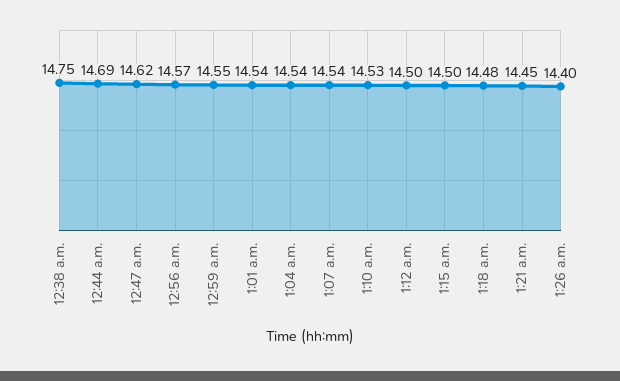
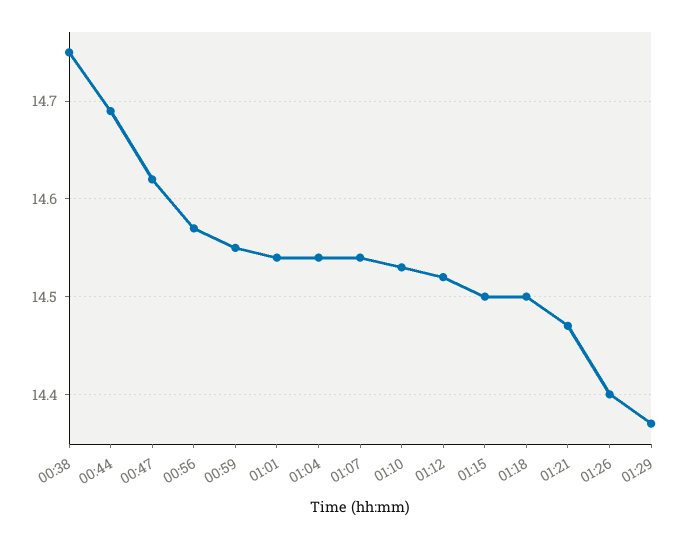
1:12 a.m.: 14.5 -> 14.52
1:18 a.m.: 14.48 -> 14.5
1:21 a.m.: 14.45 -> 14.47
01:29: none -> 14.37

